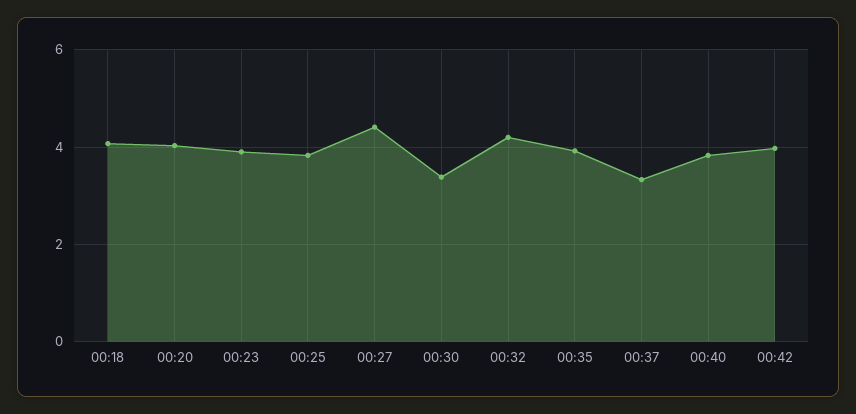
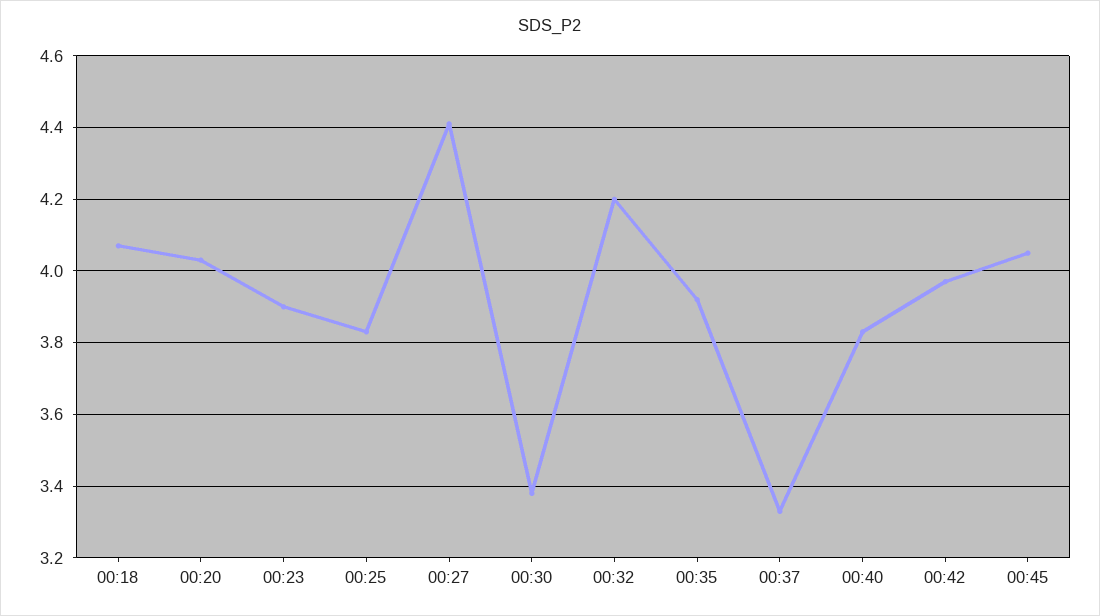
00:45: none -> 4.05

